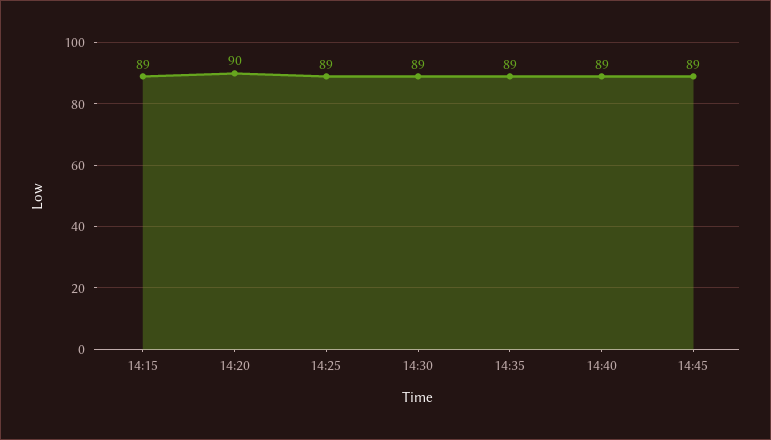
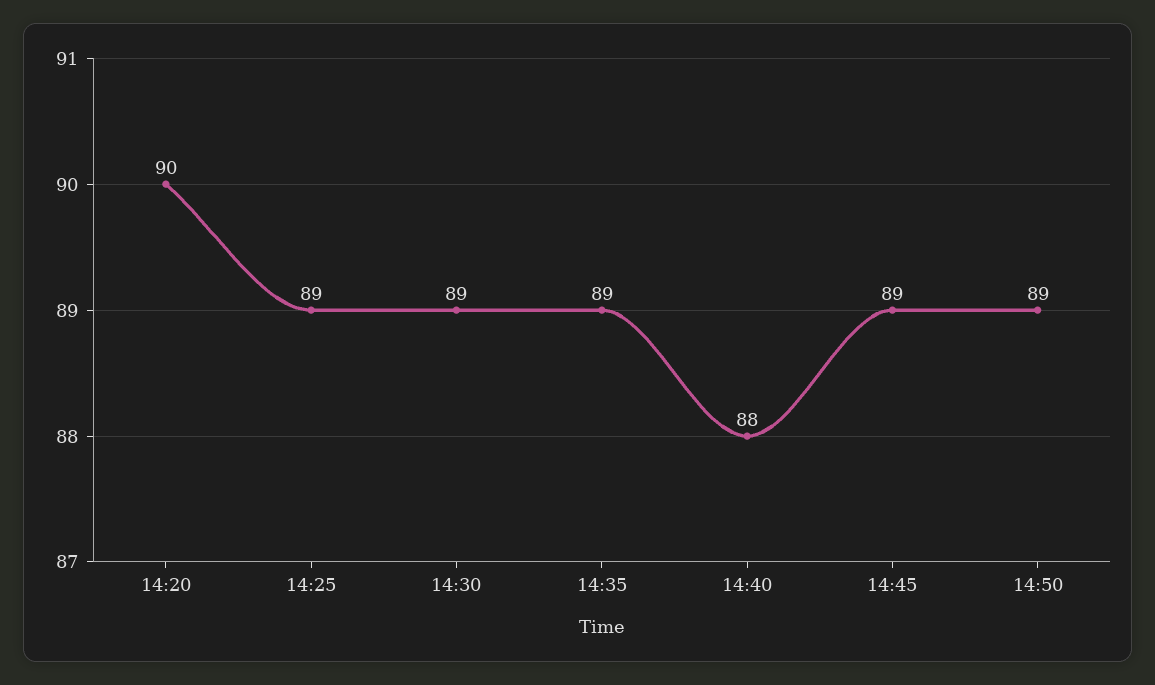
14:15: 89 -> none
14:40: 89 -> 88
14:50: none -> 89

